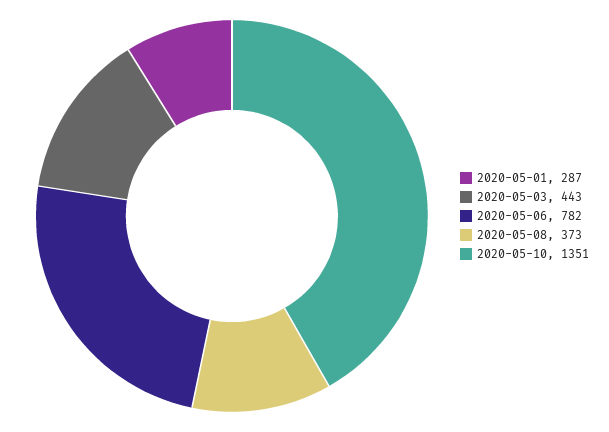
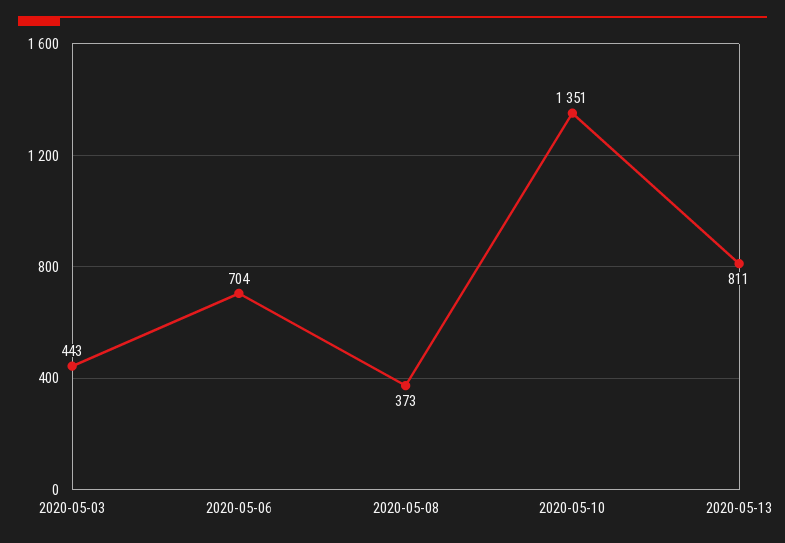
2020-05-01: 287 -> none
2020-05-06: 782 -> 704
2020-05-13: none -> 811

